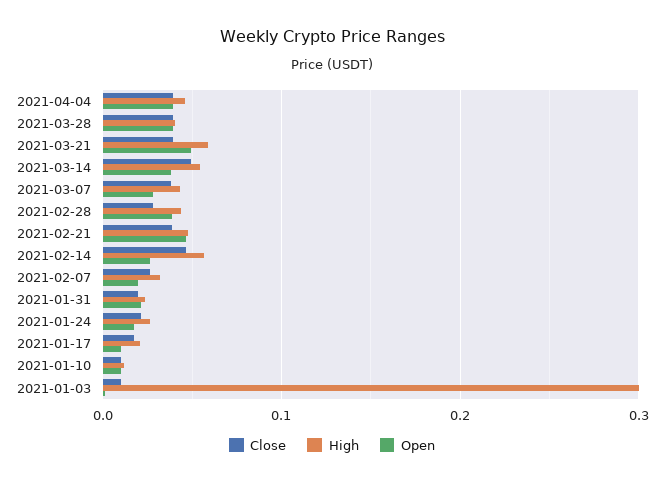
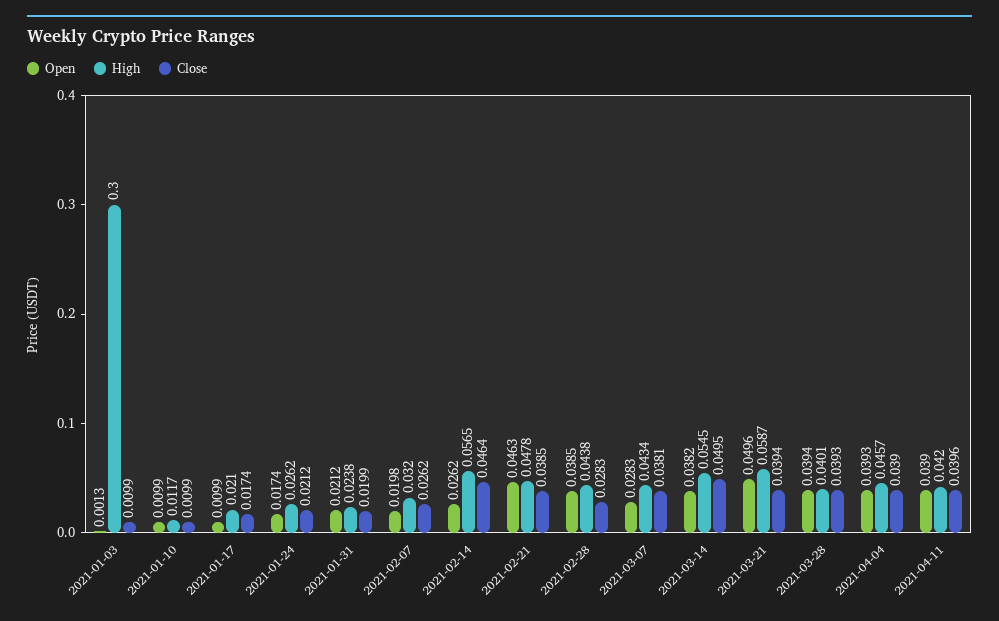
Open, 2021-04-11: none -> 0.039
High, 2021-04-11: none -> 0.042
Close, 2021-04-11: none -> 0.0396

